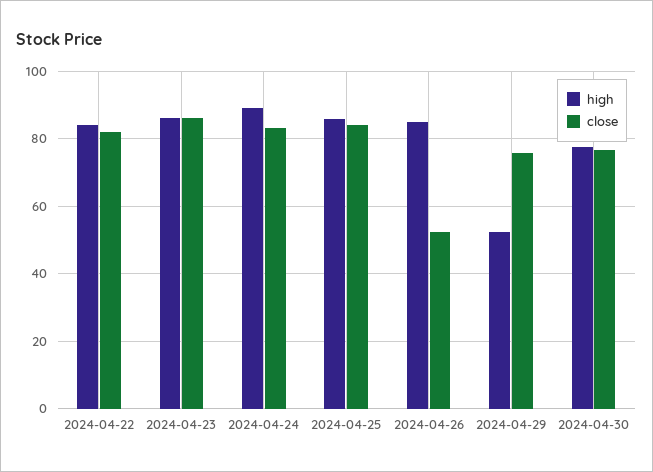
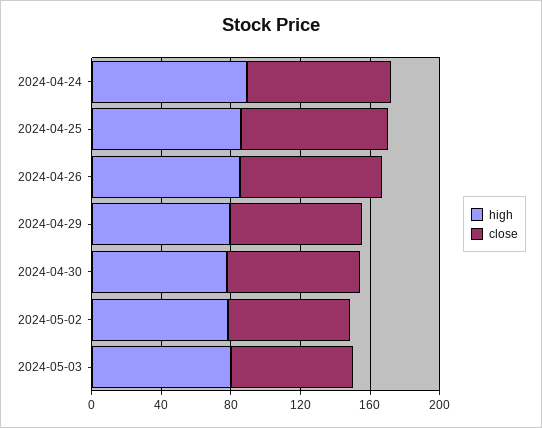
high, 2024-04-22: 84 -> none
close, 2024-04-22: 82 -> none
high, 2024-04-23: 86 -> none
close, 2024-04-23: 86 -> none
close, 2024-04-26: 52 -> 80
high, 2024-04-29: 52 -> 80
high, 2024-05-02: none -> 80
close, 2024-05-02: none -> 70
high, 2024-05-03: none -> 80
close, 2024-05-03: none -> 70

